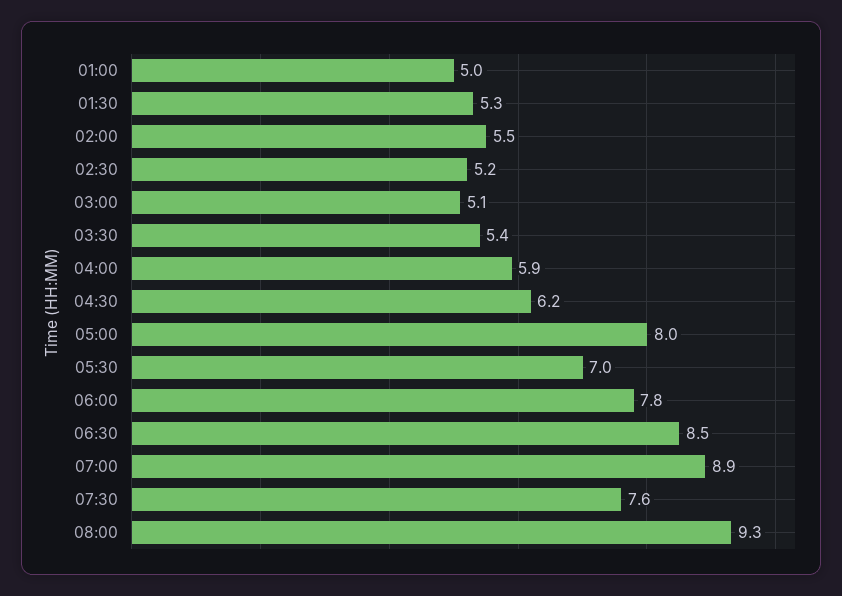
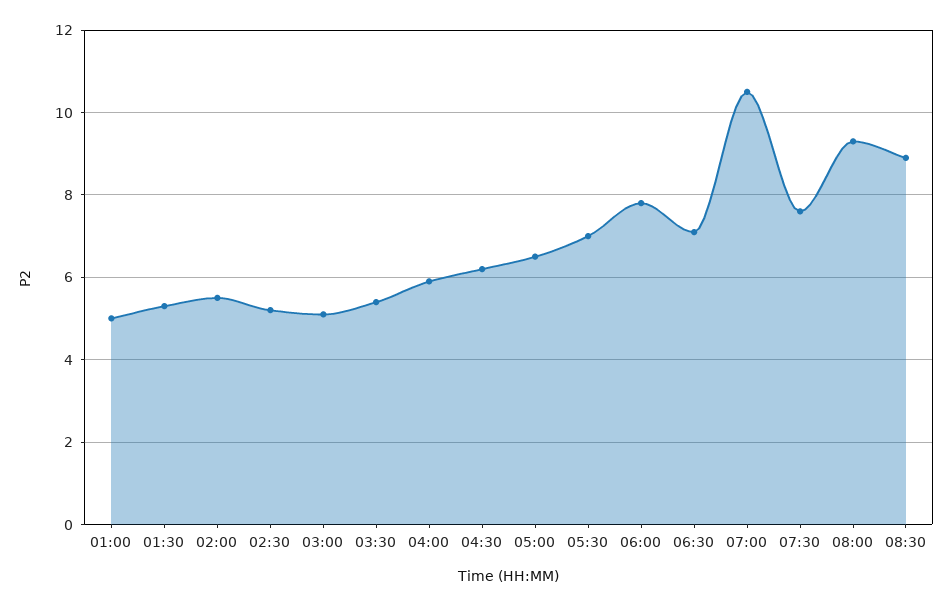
05:00: 8 -> 6.5
06:30: 8.5 -> 7
07:00: 8.9 -> 10.5
08:30: none -> 9

